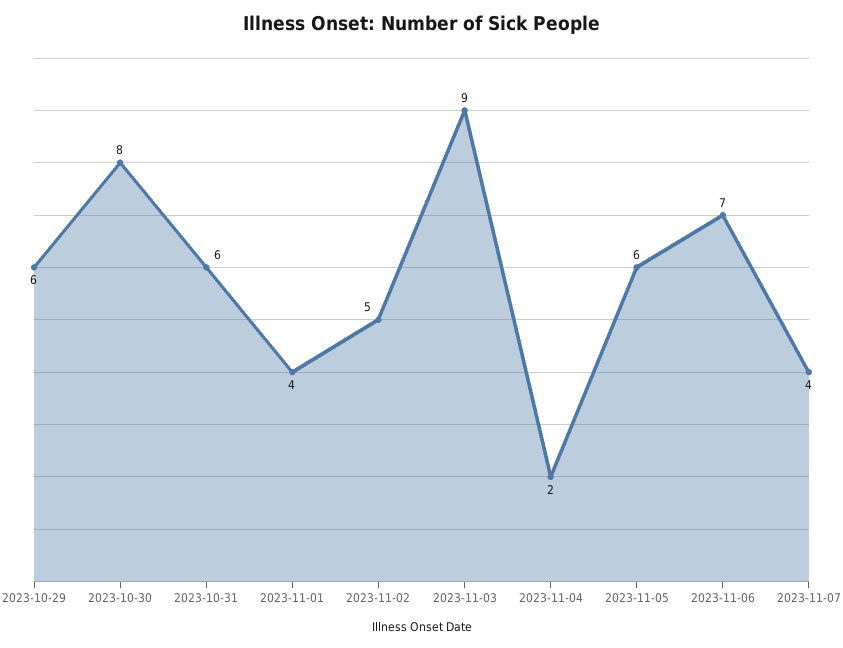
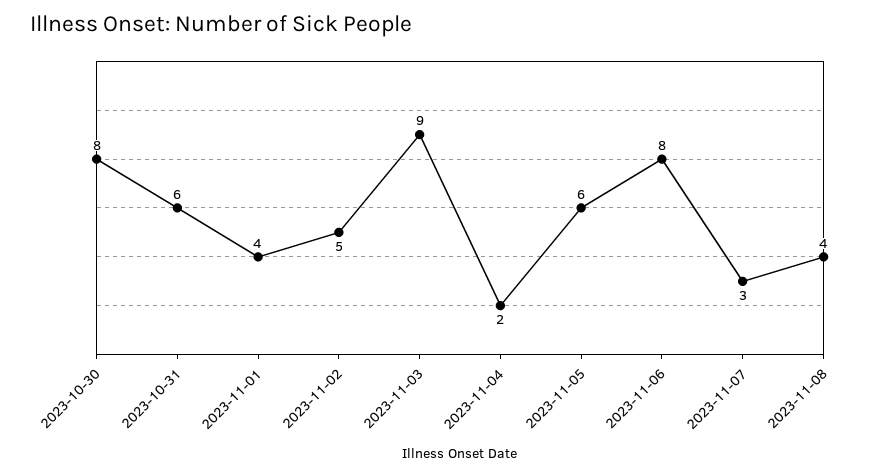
2023-10-29: 6 -> none
2023-11-06: 7 -> 8
2023-11-07: 4 -> 3
2023-11-08: none -> 4

